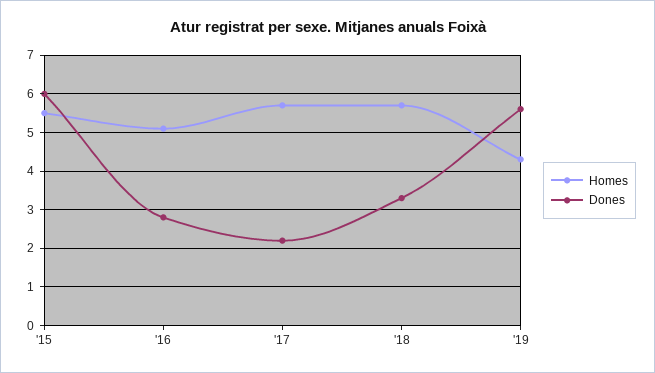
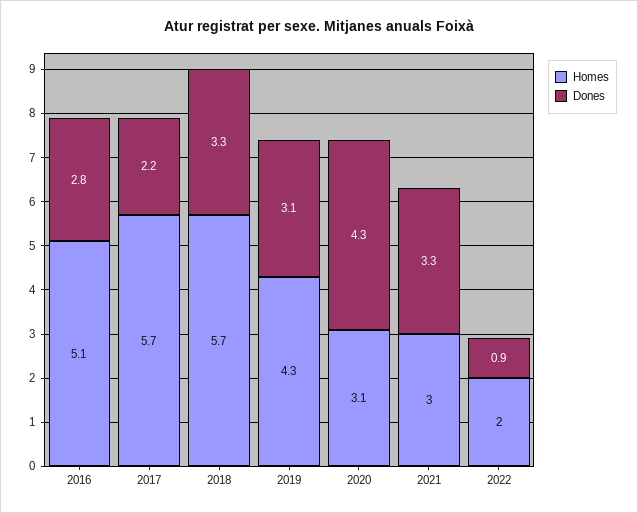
Homes, '15: 5.5 -> none
Dones, '15: 6 -> none
Dones, '19: 5.5 -> 3.1
Homes, 2020: none -> 3.1
Dones, 2020: none -> 4.3
Homes, 2021: none -> 3
Dones, 2021: none -> 3.3
Homes, 2022: none -> 2
Dones, 2022: none -> 0.9

